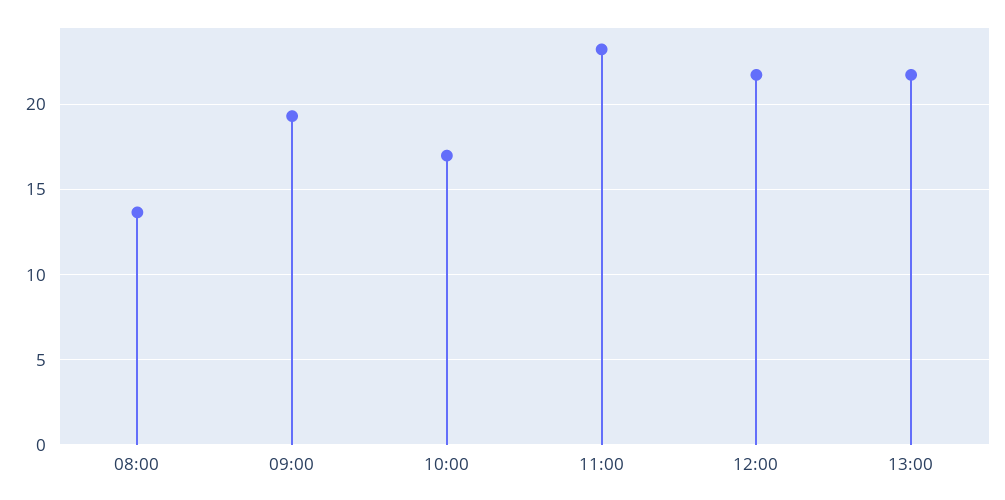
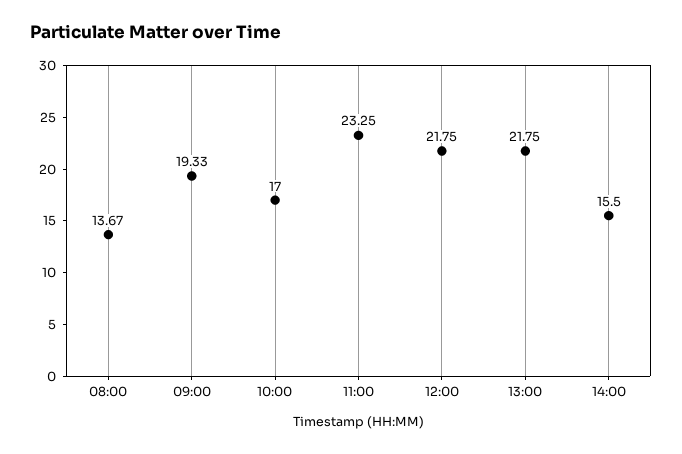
14:00: none -> 15.5

